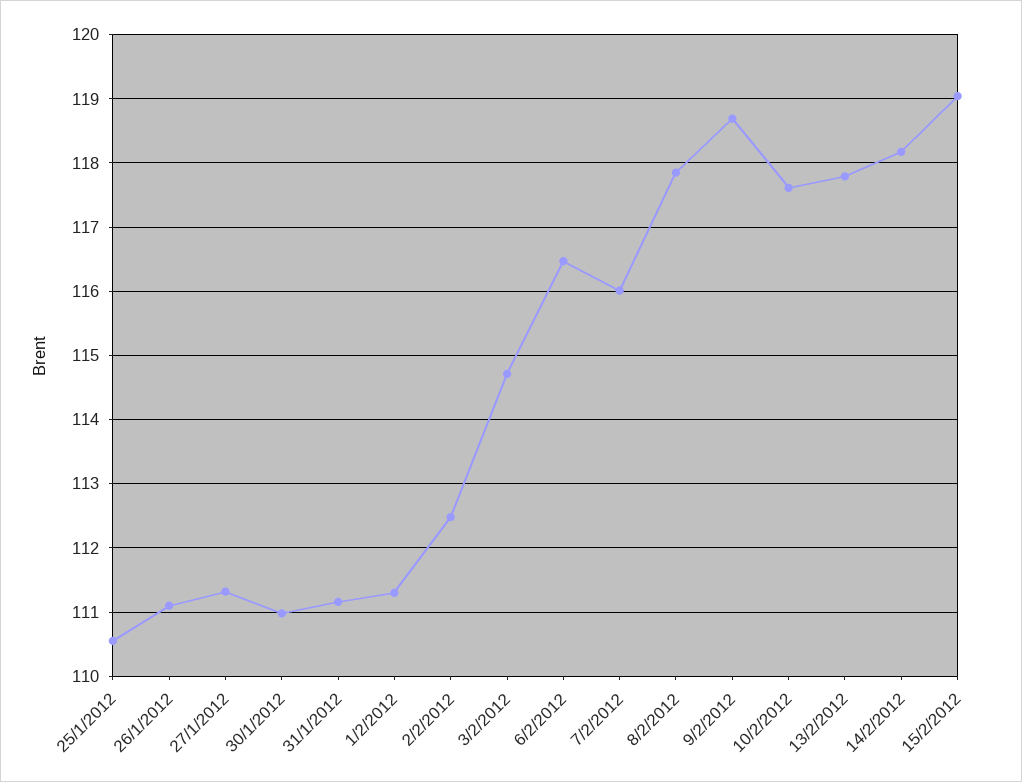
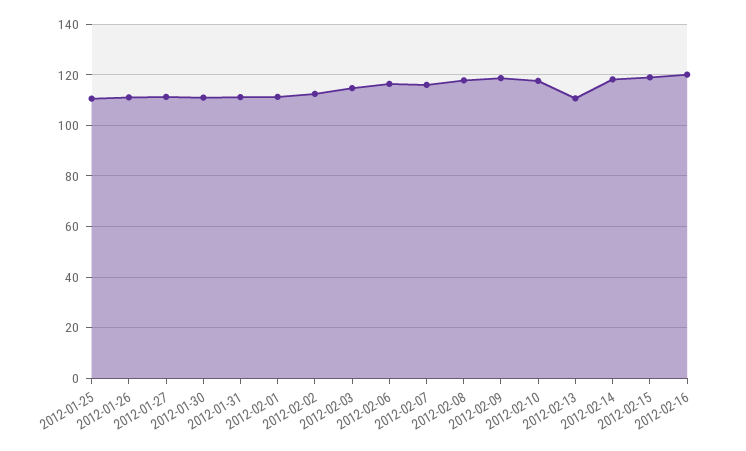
13/2/2012: 117.8 -> 110
2012-02-16: none -> 120

